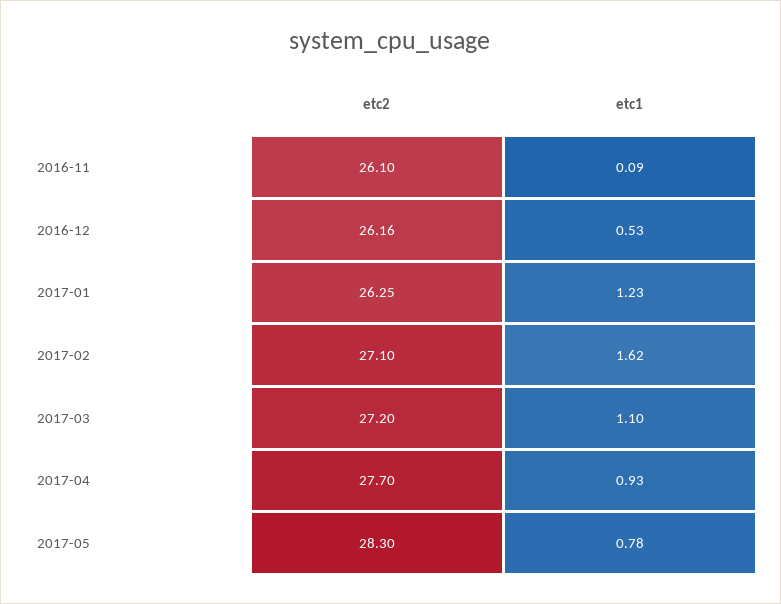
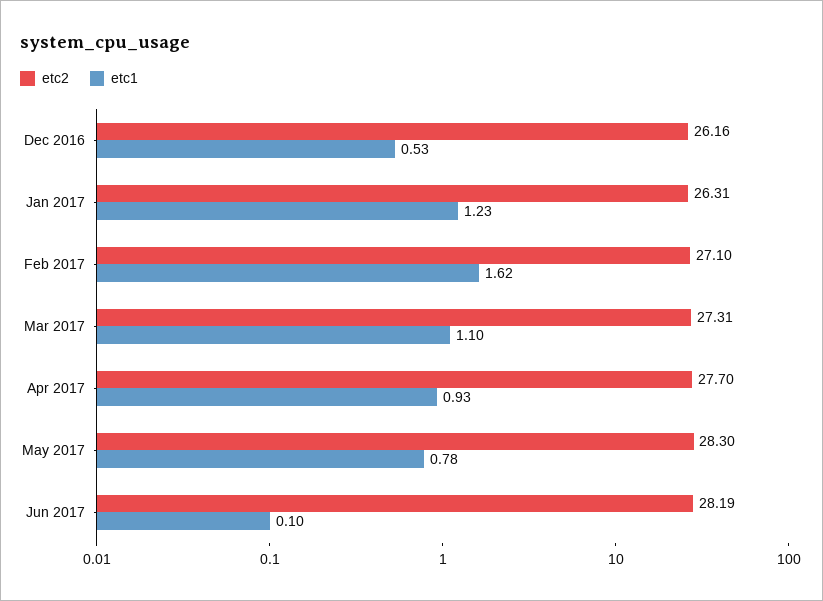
etc2, 2016-11: 26.1 -> none
etc1, 2016-11: 0.09 -> none
etc2, 2017-01: 26.25 -> 26.31
etc2, 2017-03: 27.2 -> 27.31
etc2, Jun 2017: none -> 28.19
etc1, Jun 2017: none -> 0.1

